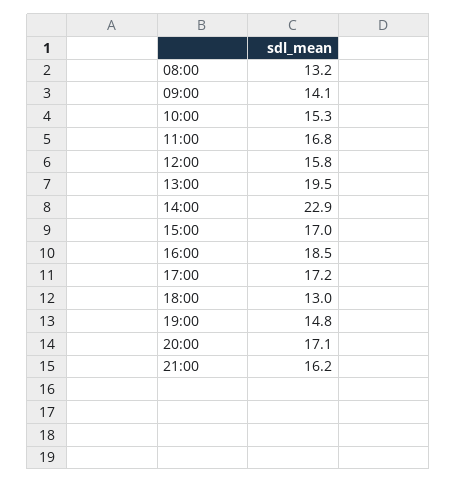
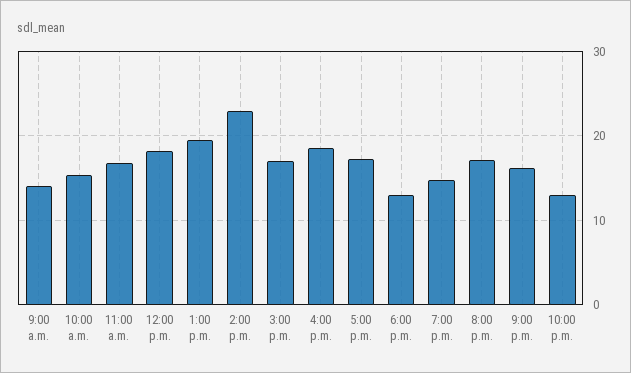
08:00: 13.2 -> none
12:00: 15.8 -> 18
10:00 p.m.: none -> 13

